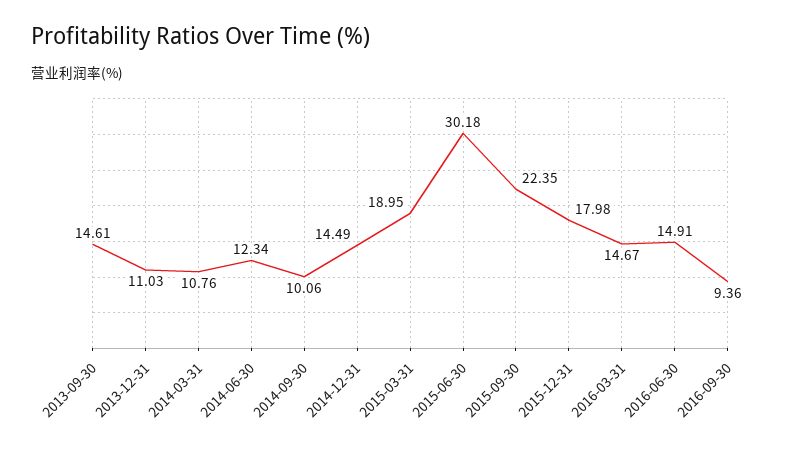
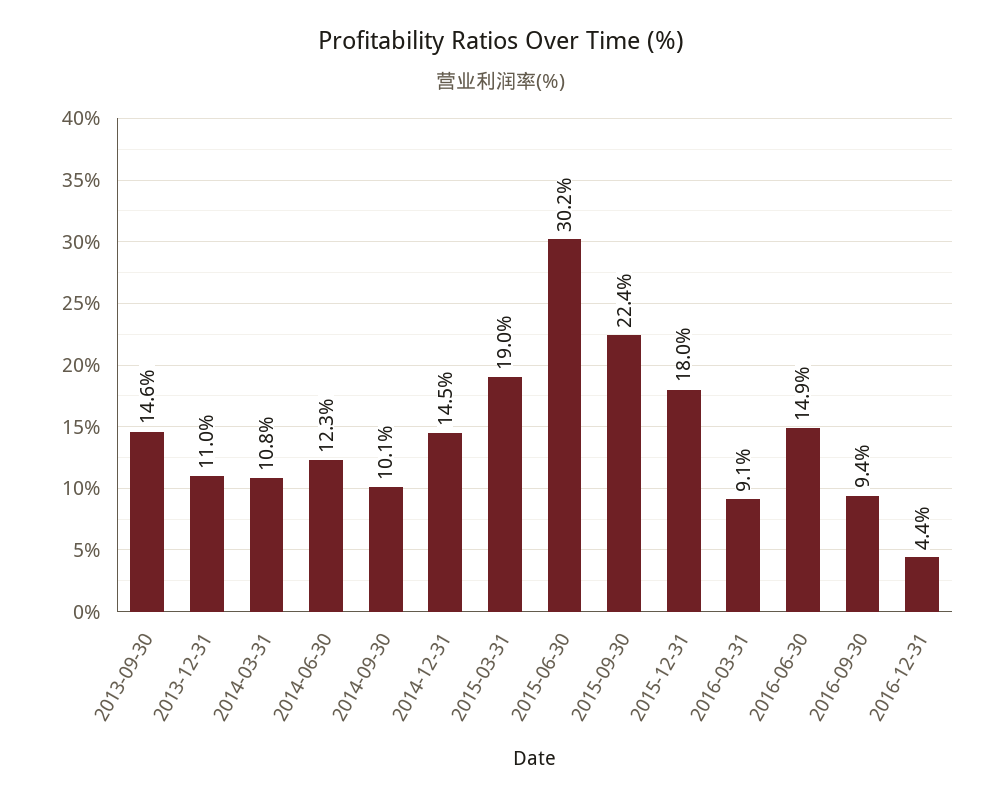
2016-03-31: 14.67 -> 9.1
2016-12-31: none -> 4.4

